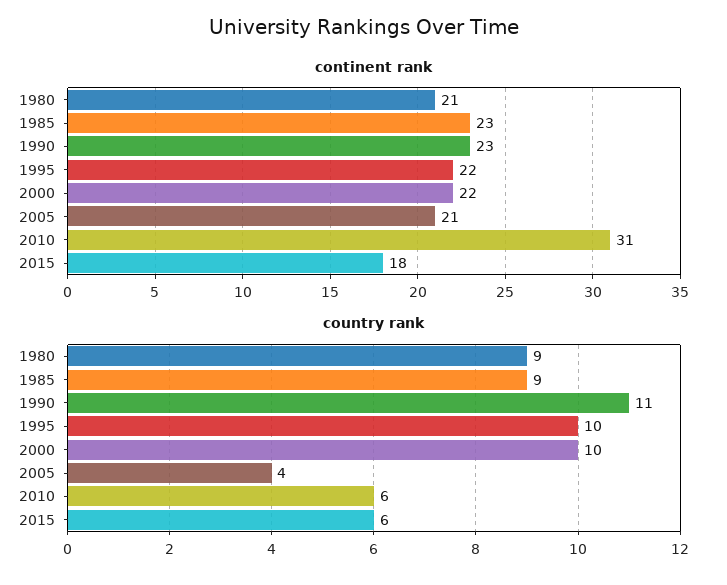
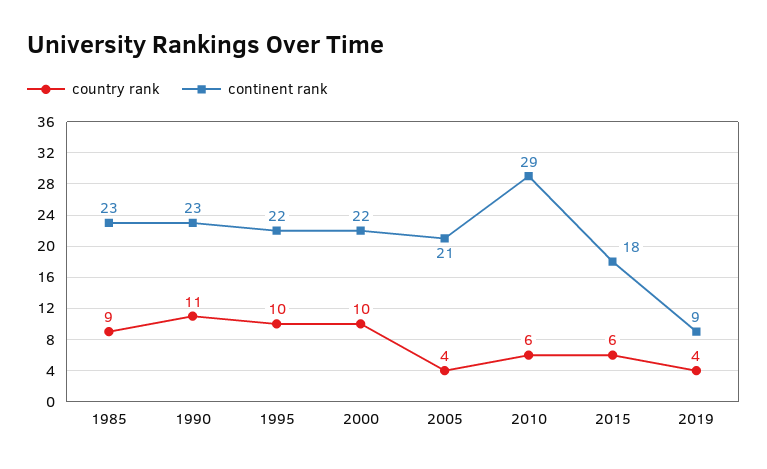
continent rank, 1980: 21 -> none
continent rank, 2010: 31 -> 29
country rank, 1980: 9 -> none
country rank, 2019: none -> 4
continent rank, 2019: none -> 9

